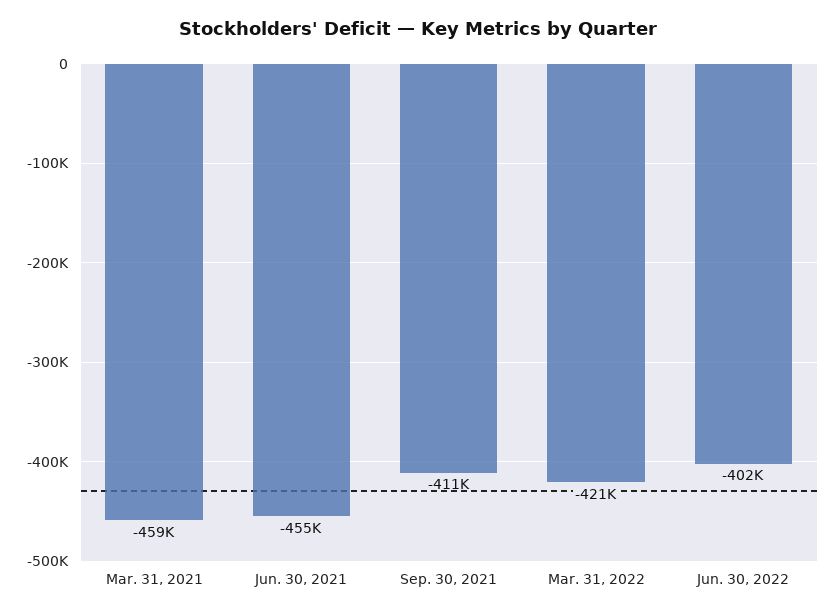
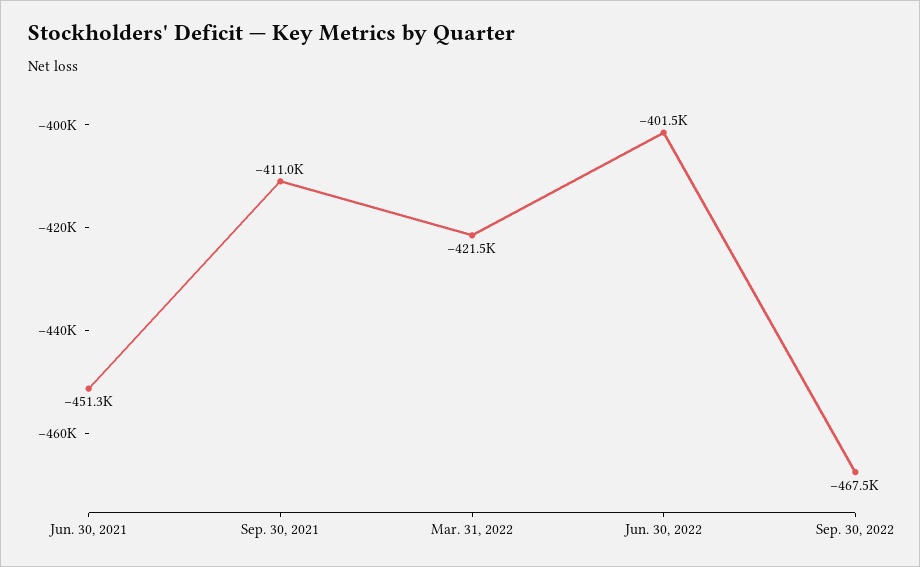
Mar. 31, 2021: -459000 -> none
Jun. 30, 2021: -455000 -> -451300
Sep. 30, 2022: none -> -467500

